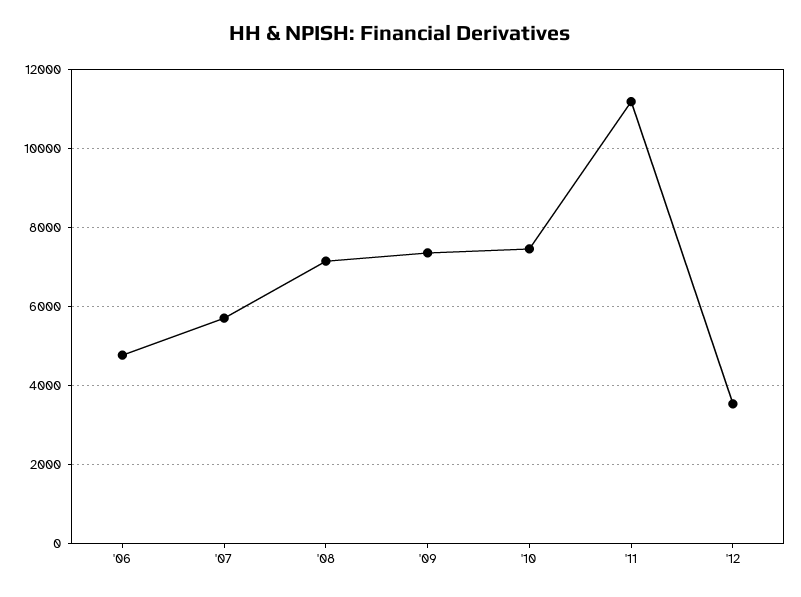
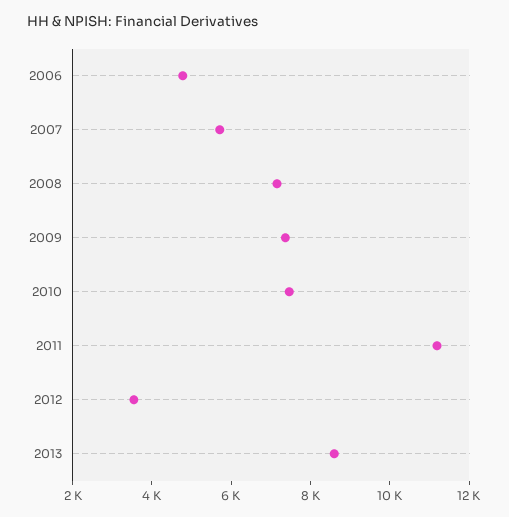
2013: none -> 8500

